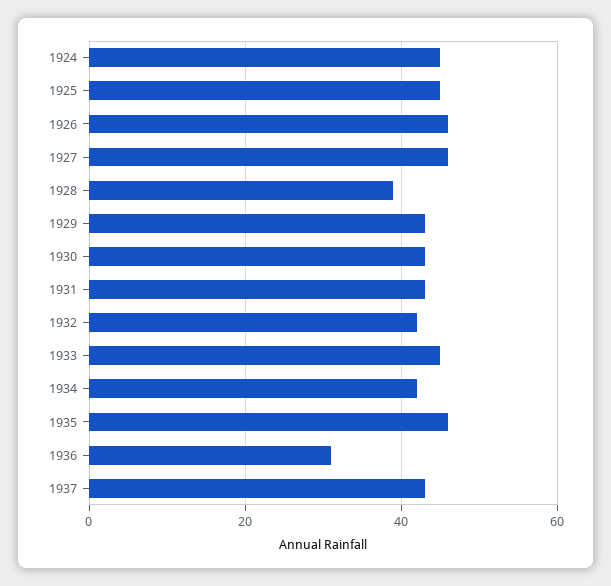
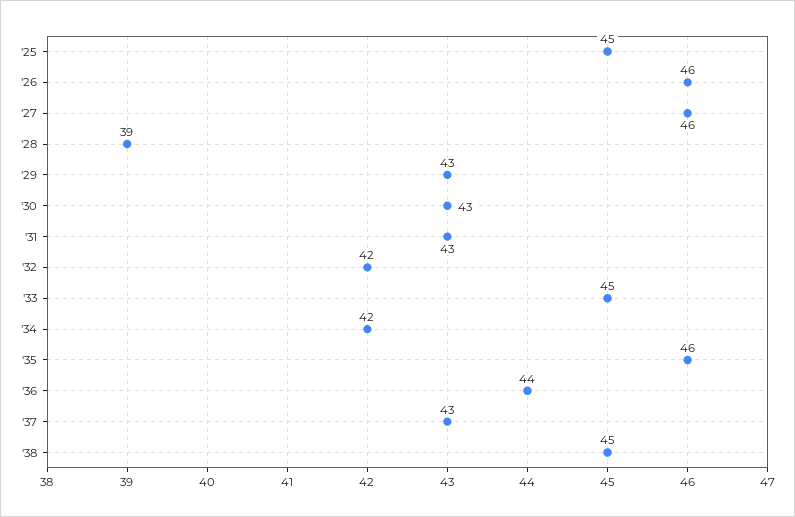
1924: 45 -> none
1936: 30 -> 44
'38: none -> 45

